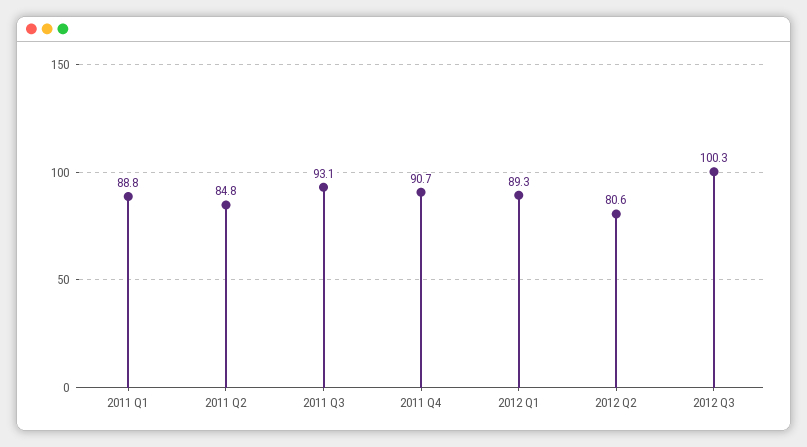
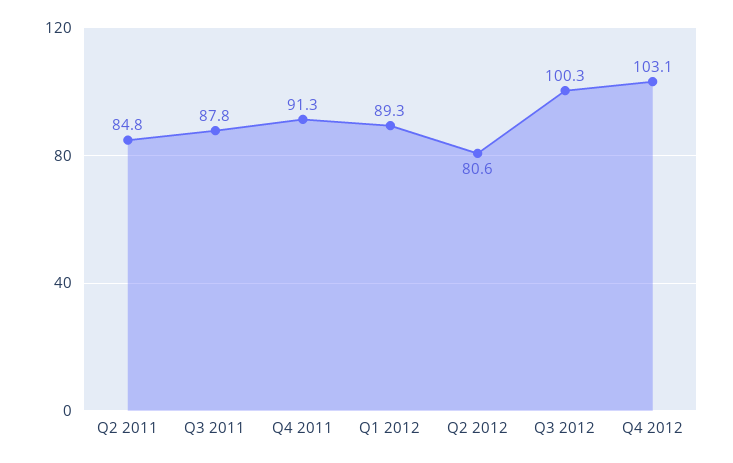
2011 Q1: 88.8 -> none
2011 Q3: 93.1 -> 87.8
2011 Q4: 90.7 -> 91.3
Q4 2012: none -> 103.1

